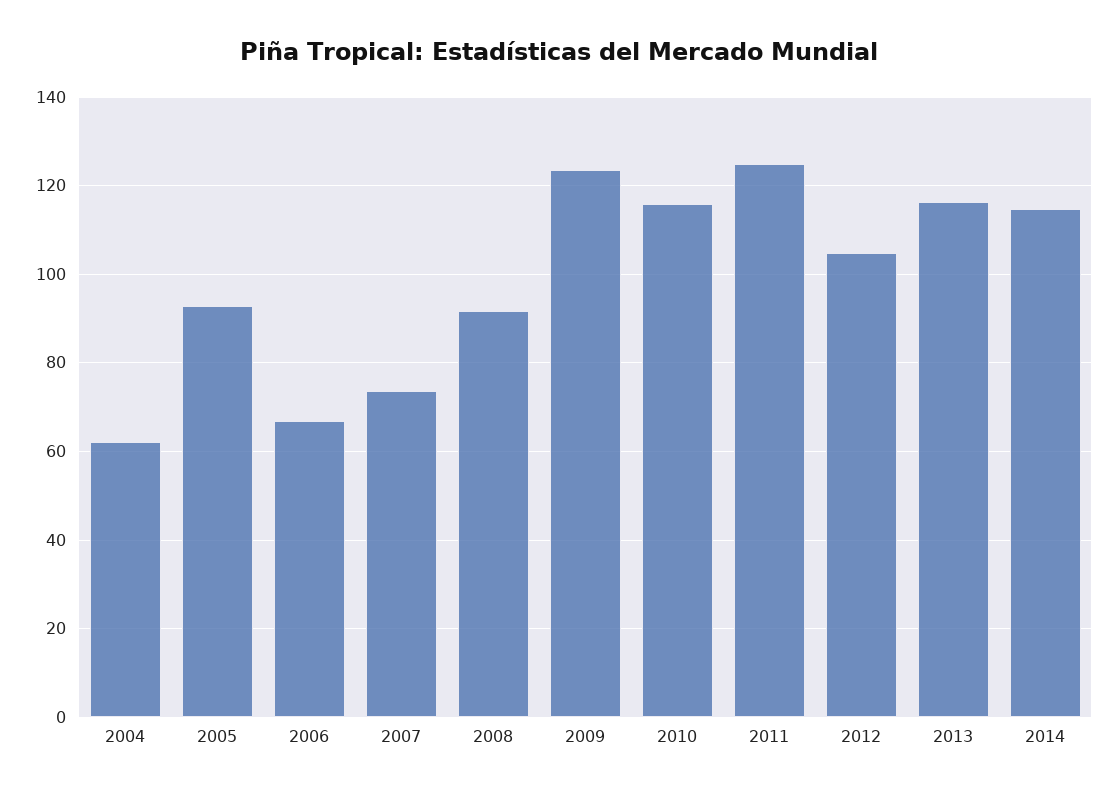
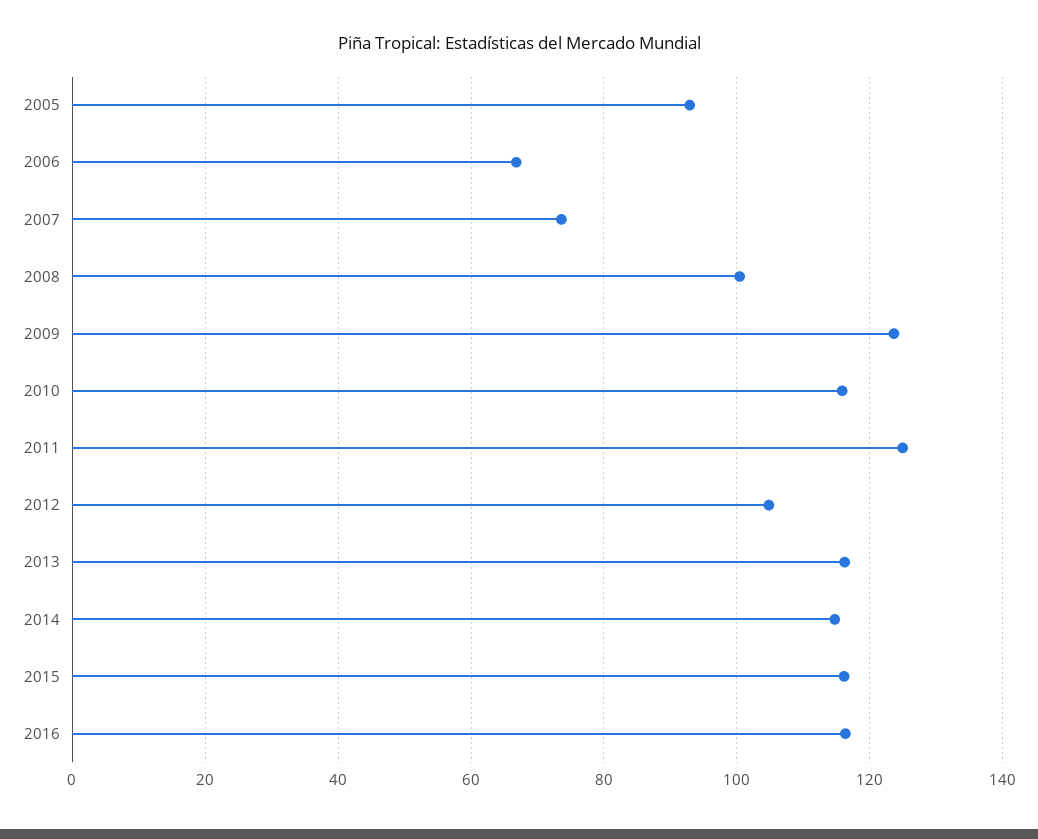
2004: 62 -> none
2008: 92 -> 100
2015: none -> 116
2016: none -> 116

